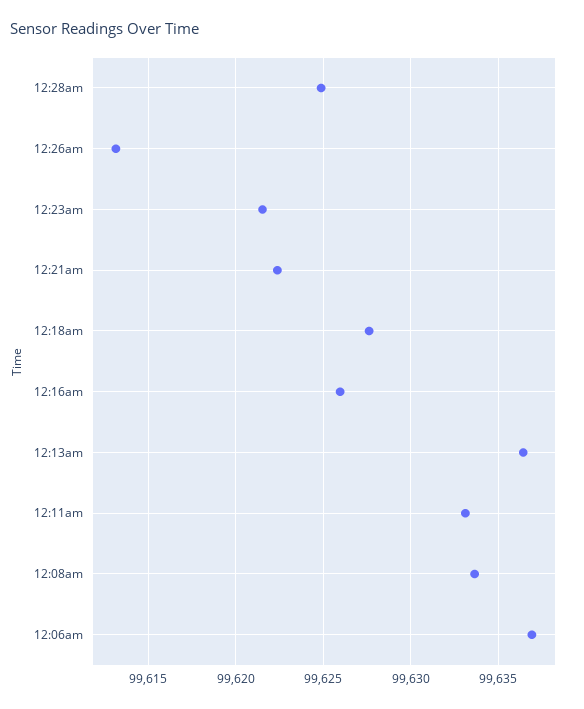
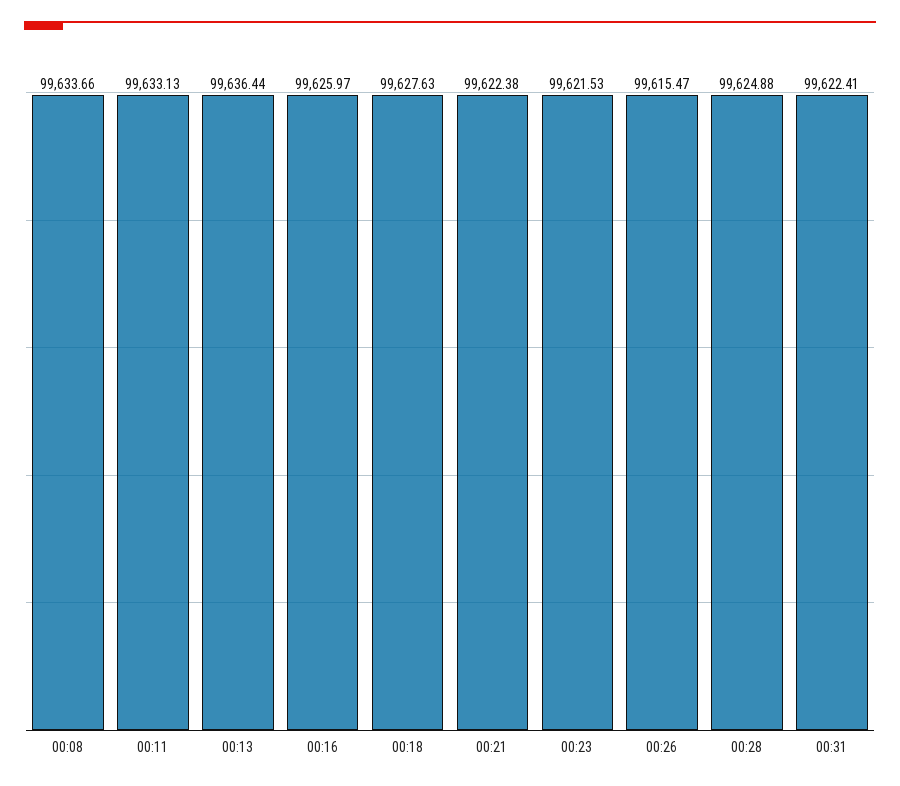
12:26am: 99613 -> 99615.47
12:06am: 99637 -> none
00:31: none -> 99622.41

